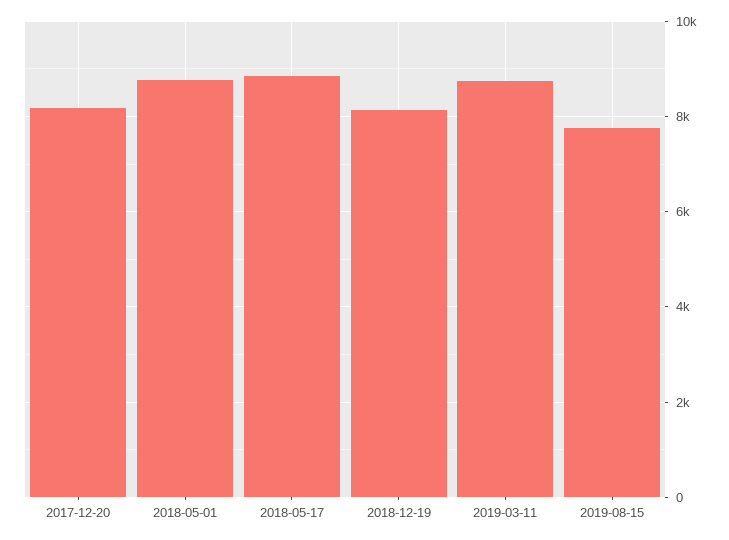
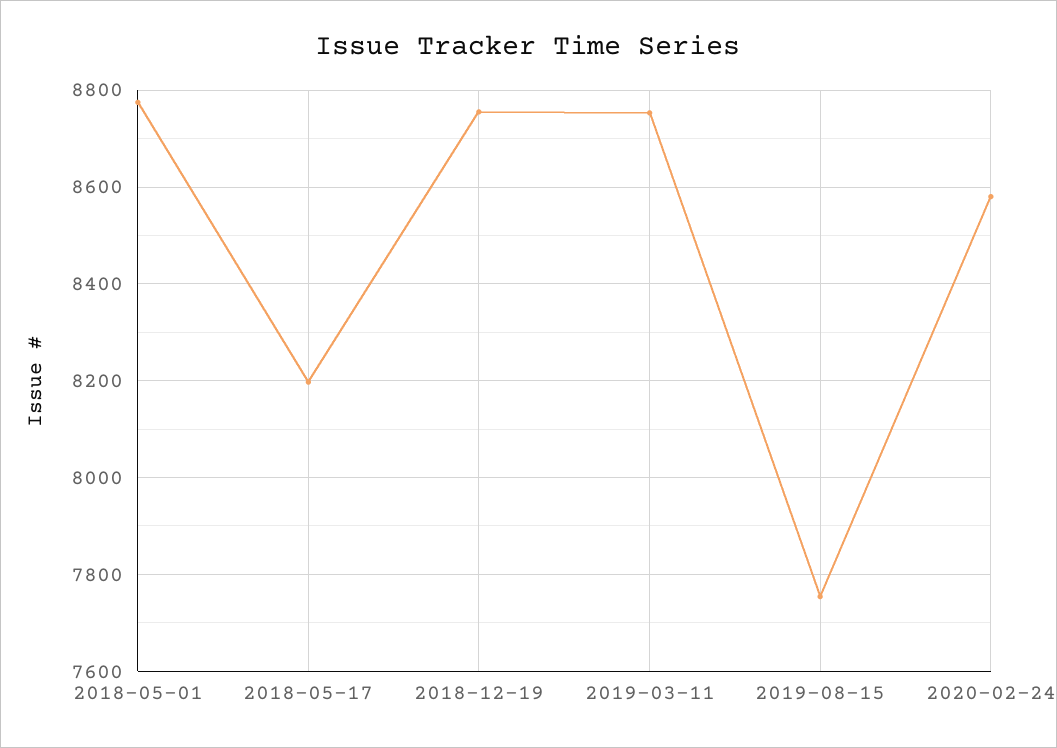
2017-12-20: 8200 -> none
2018-05-17: 8800 -> 8200
2018-12-19: 8200 -> 8760
2020-02-24: none -> 8580

